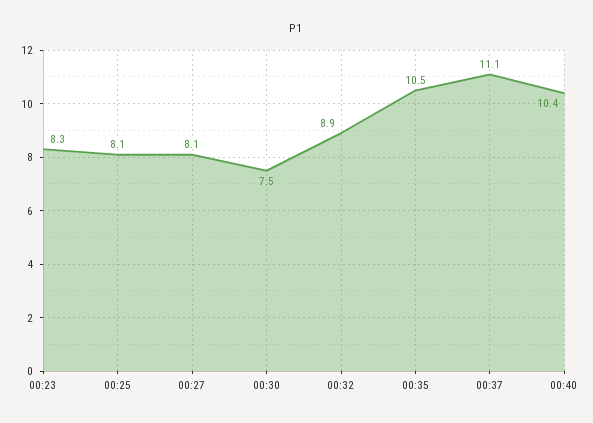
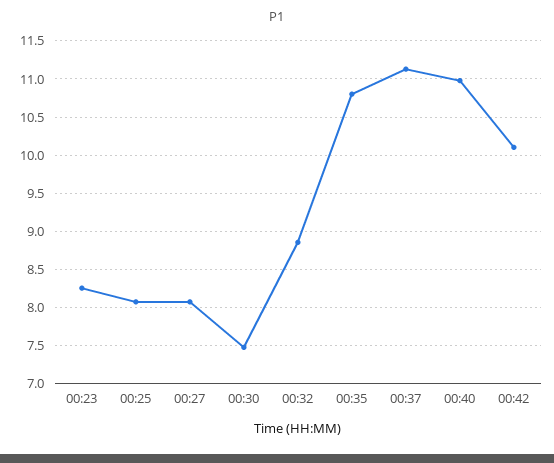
00:35: 10.5 -> 10.8
00:40: 10.4 -> 11
00:42: none -> 10.1

